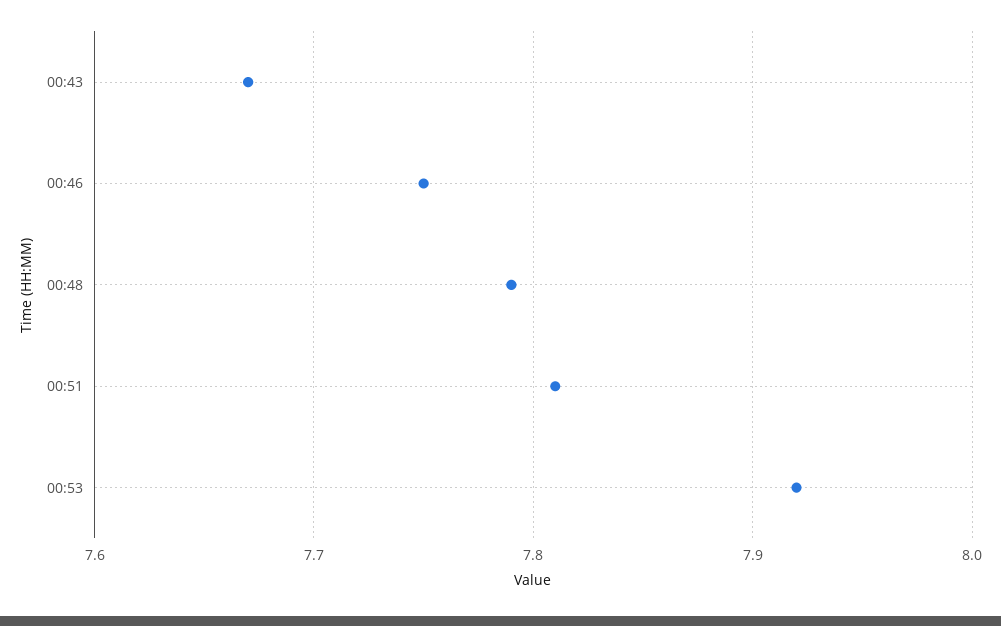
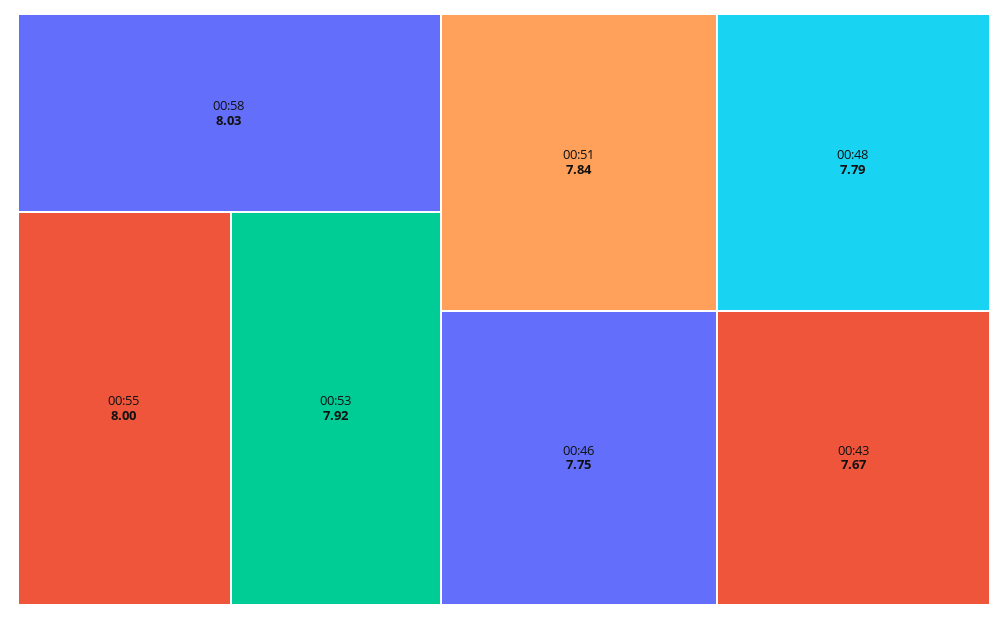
00:51: 7.81 -> 7.84
00:58: none -> 8.03
00:55: none -> 8

